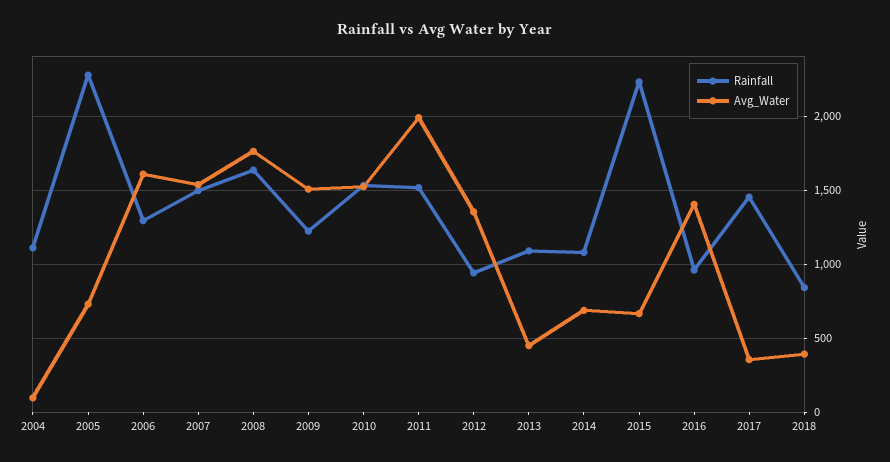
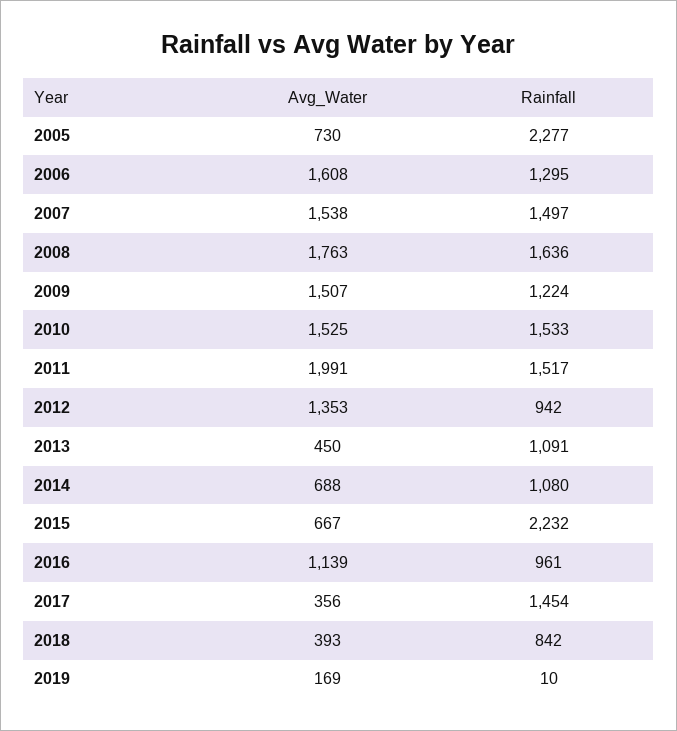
Rainfall, 2004: 1100 -> none
Avg_Water, 2004: 100 -> none
Avg_Water, 2016: 1400 -> 1139
Avg_Water, 2019: none -> 169
Rainfall, 2019: none -> 10

